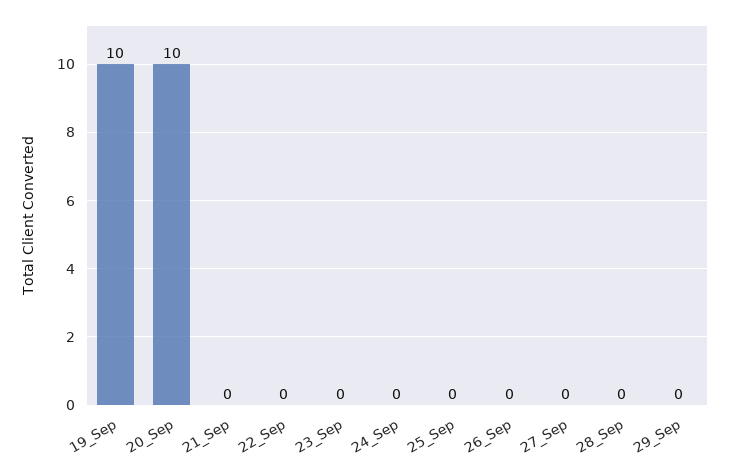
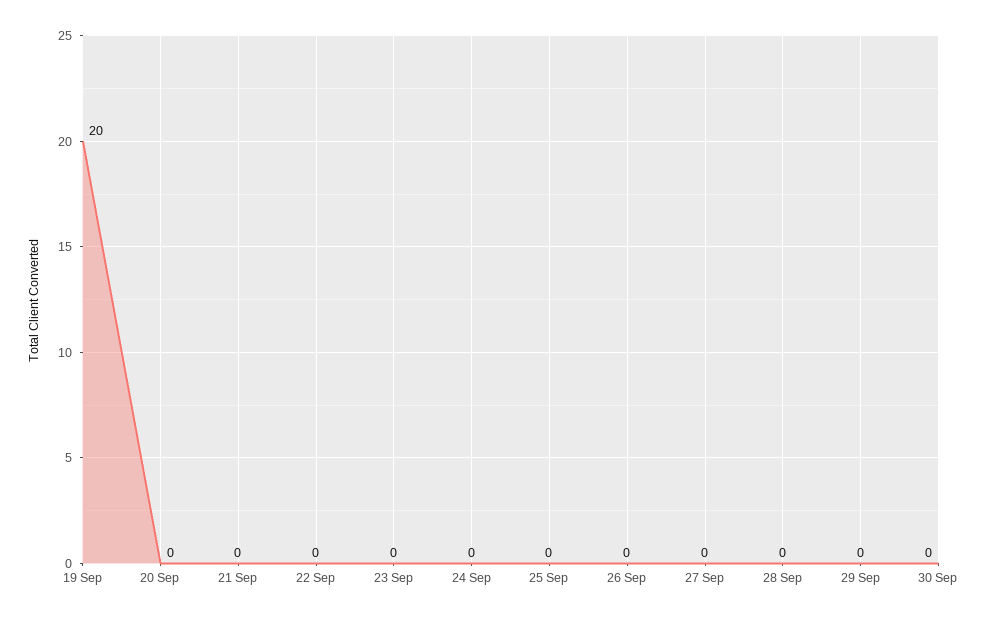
19_Sep: 10 -> 20
20_Sep: 10 -> 0
30 Sep: none -> 0

